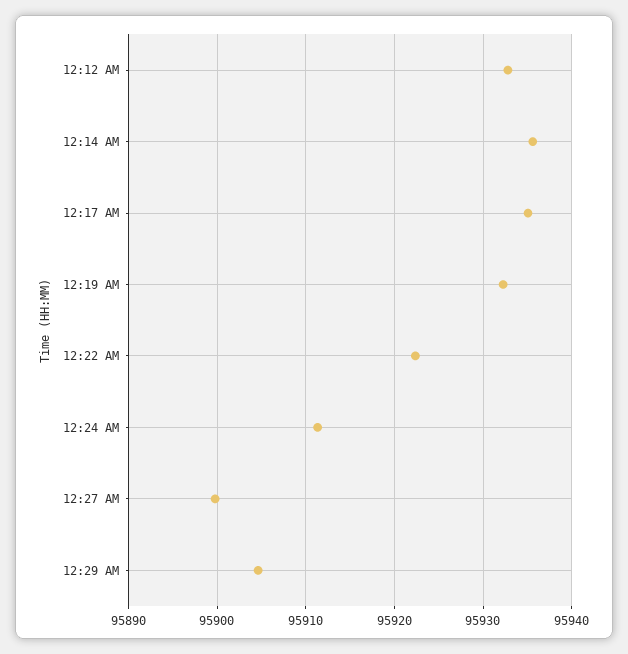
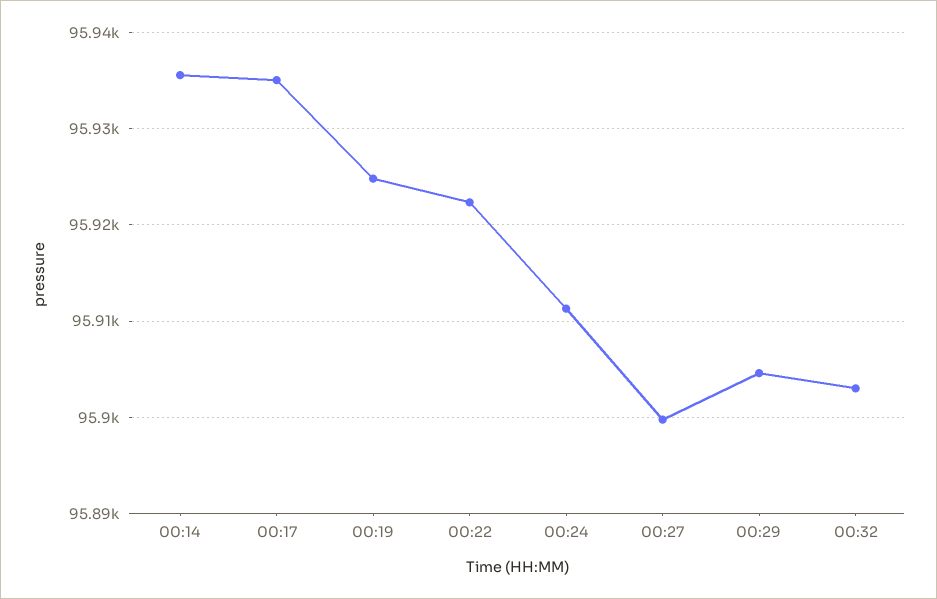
12:12 AM: 95933 -> none
12:19 AM: 95932 -> 95925
00:32: none -> 95903

